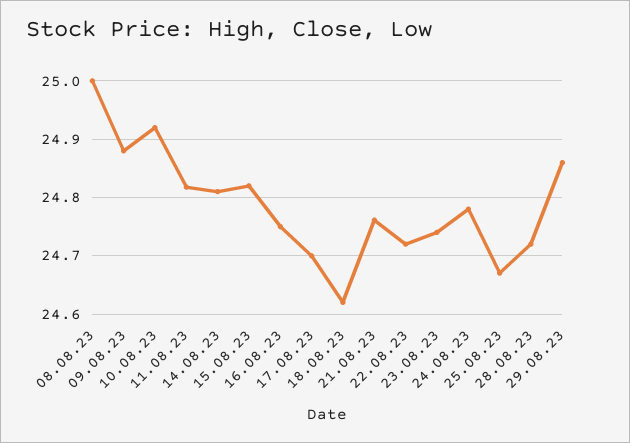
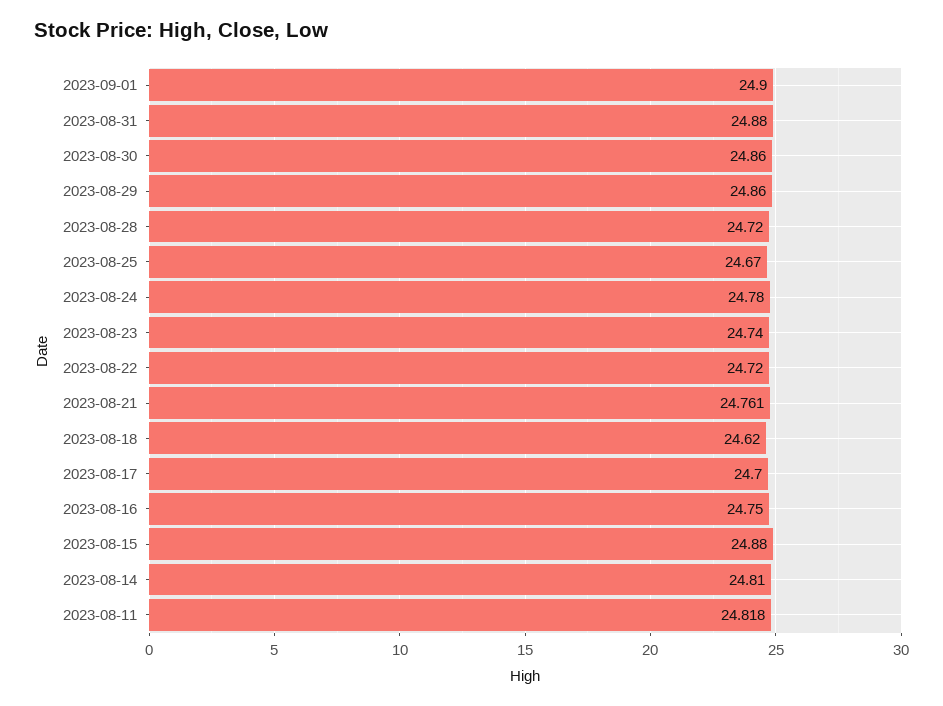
08.08.23: 25 -> none
09.08.23: 24.88 -> none
10.08.23: 24.92 -> none
15.08.23: 24.82 -> 24.88
2023-09-01: none -> 24.9
2023-08-31: none -> 24.88
2023-08-30: none -> 24.86

